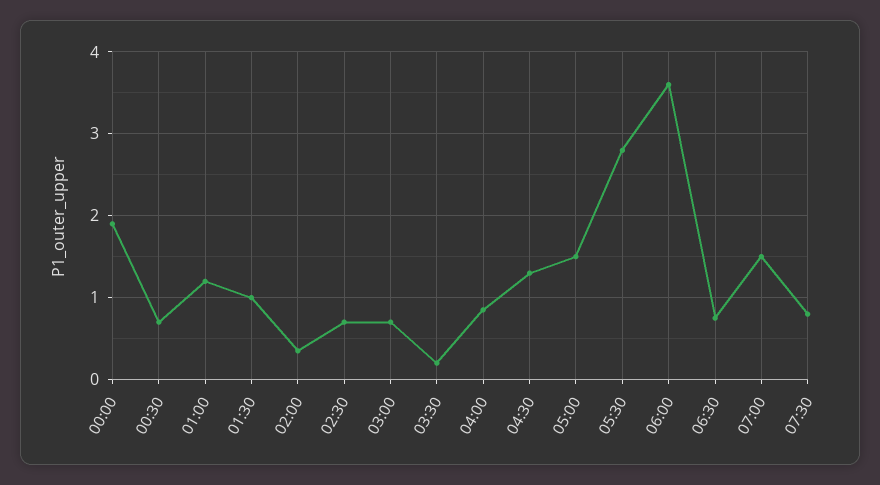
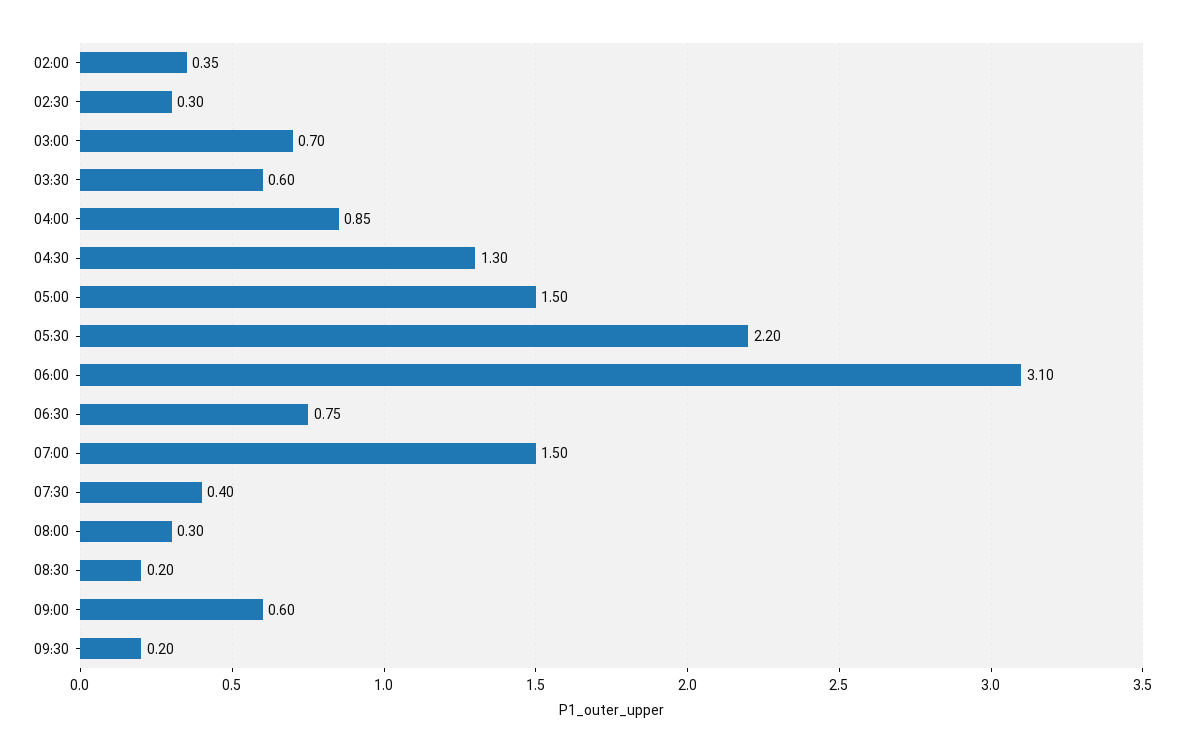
00:00: 1.9 -> none
00:30: 0.7 -> none
01:00: 1.2 -> none
01:30: 1 -> none
02:30: 0.7 -> 0.3
03:30: 0.2 -> 0.6
05:30: 2.8 -> 2.2
06:00: 3.6 -> 3.1
07:30: 0.8 -> 0.4
08:00: none -> 0.3
08:30: none -> 0.2
09:00: none -> 0.6
09:30: none -> 0.2

